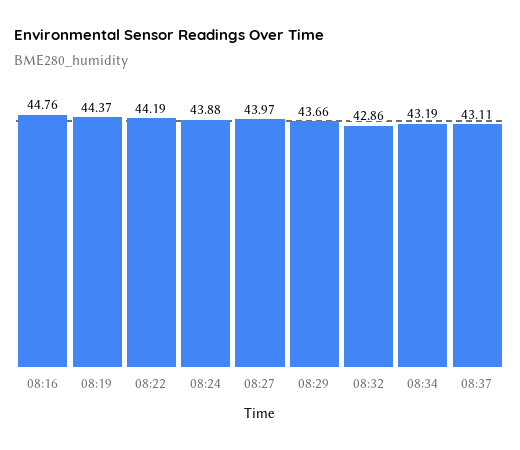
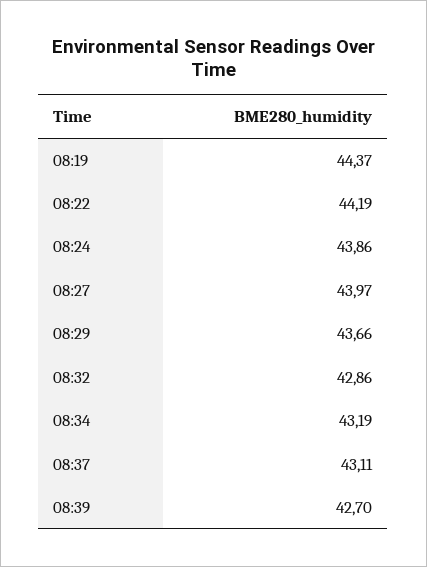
08:16: 44.76 -> none
08:24: 43.88 -> 43.86
08:39: none -> 42.7

